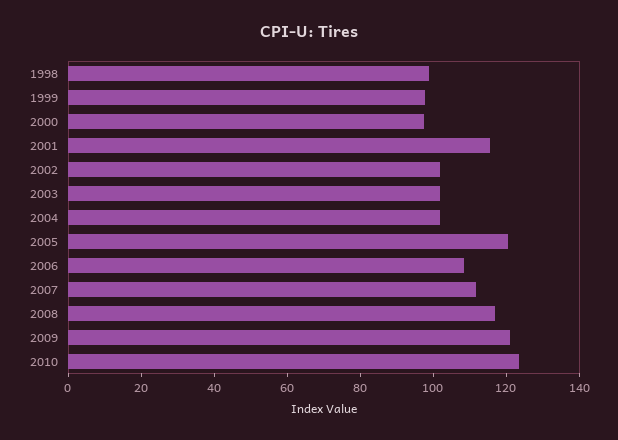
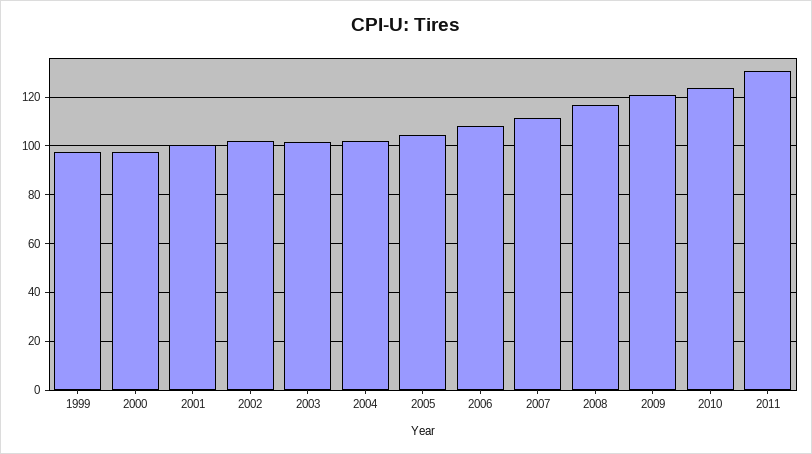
1998: 100 -> none
2001: 115 -> 100
2005: 120 -> 105
2011: none -> 130

